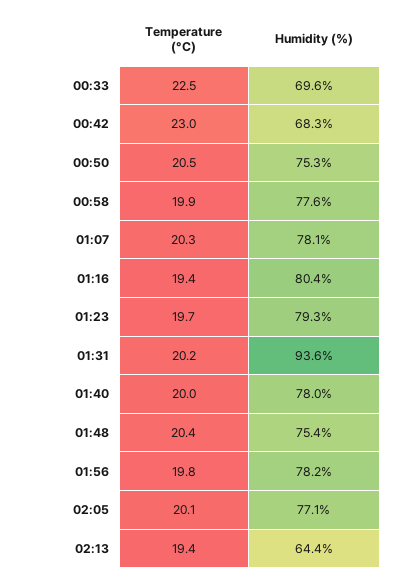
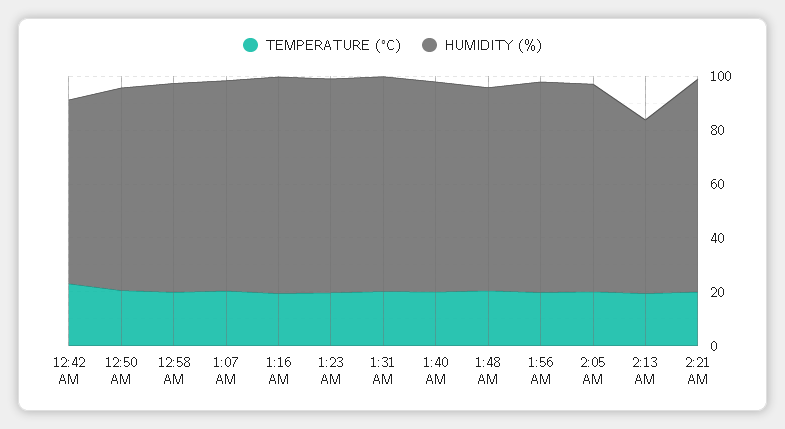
Temperature (°C), 00:33: 22.5 -> none
Humidity (%), 00:33: 69.6 -> none
Humidity (%), 01:31: 93.6 -> 80
Temperature (°C), 2:21 AM: none -> 20
Humidity (%), 2:21 AM: none -> 80

